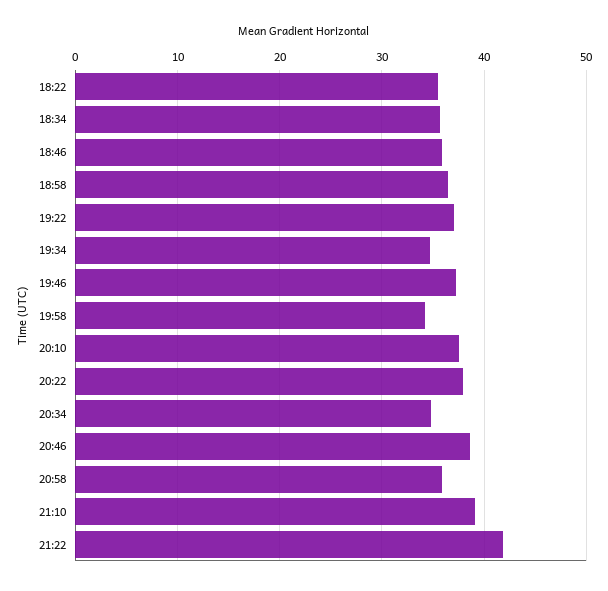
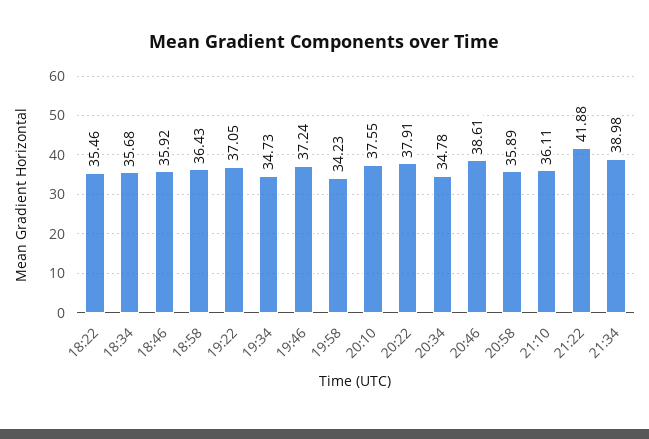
21:10: 39 -> 36.11
21:34: none -> 38.98

